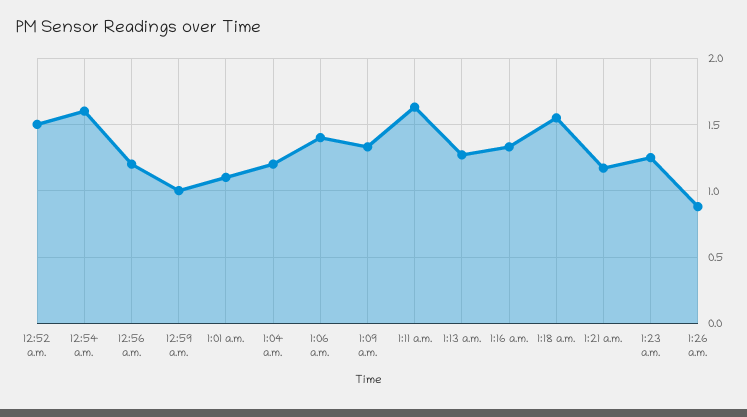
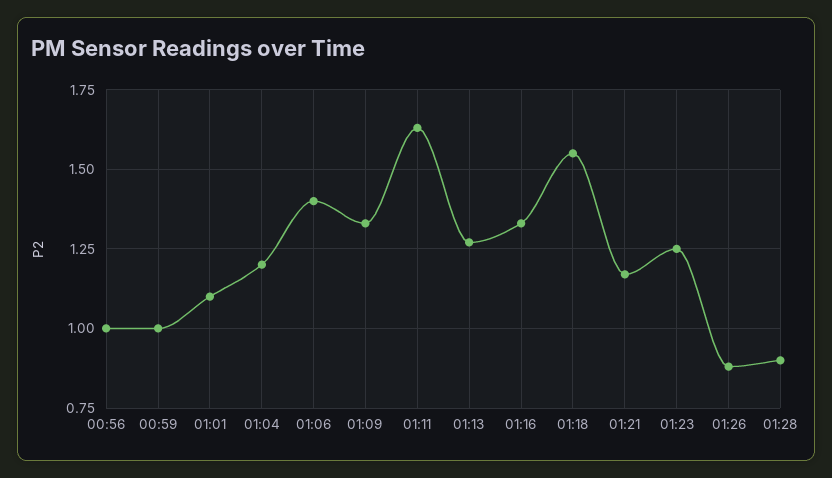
12:52 a.m.: 1.5 -> none
12:54 a.m.: 1.6 -> none
12:56 a.m.: 1.2 -> 1
01:28: none -> 0.9

